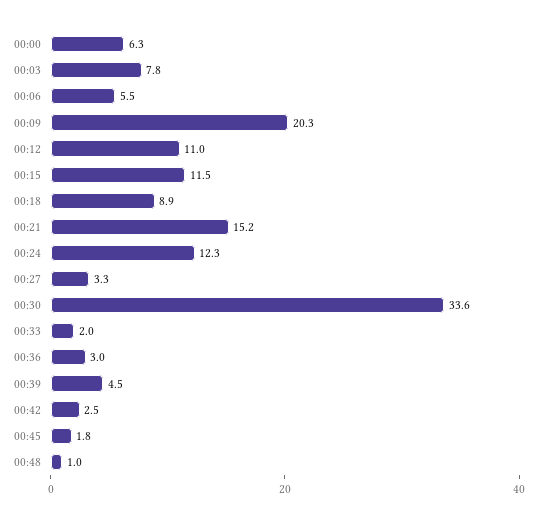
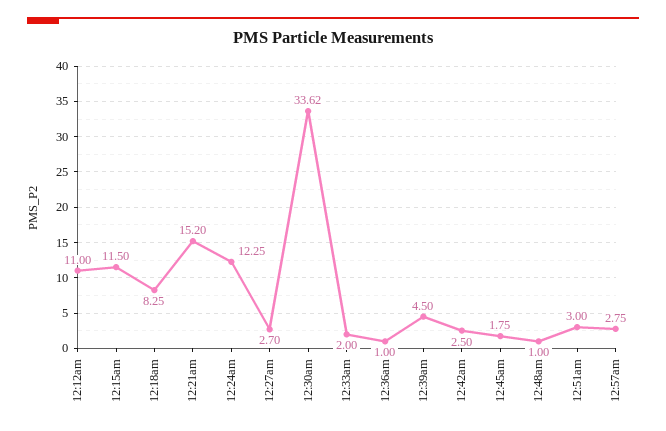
00:00: 6.3 -> none
00:03: 7.8 -> none
00:06: 5.5 -> none
00:09: 20.3 -> none
00:18: 8.9 -> 8.25
00:27: 3.3 -> 2.7
00:36: 3 -> 1
12:51am: none -> 3
12:57am: none -> 2.75

